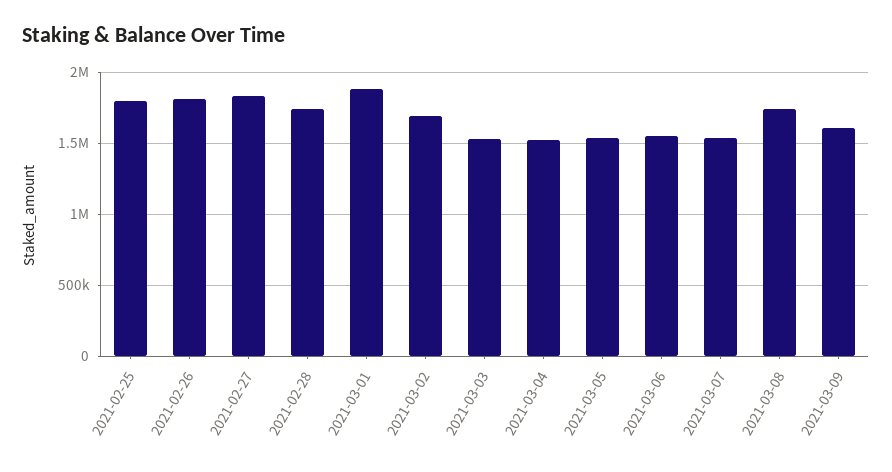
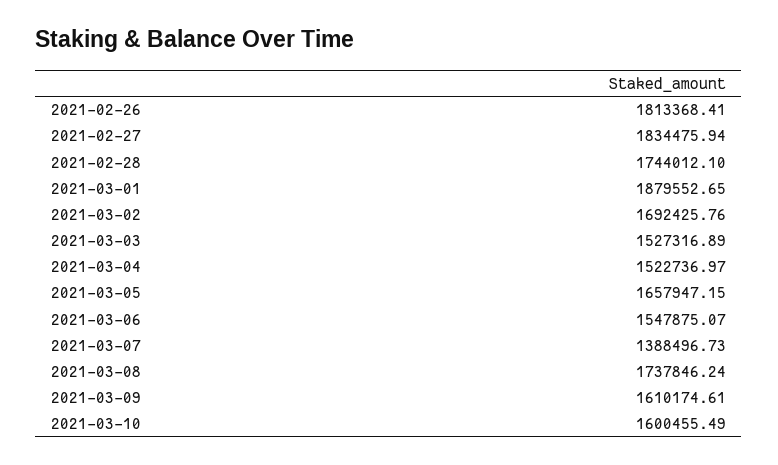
2021-02-25: 1800000 -> none
2021-03-05: 1550000 -> 1657947.15
2021-03-07: 1550000 -> 1388496.73
2021-03-10: none -> 1600455.49

